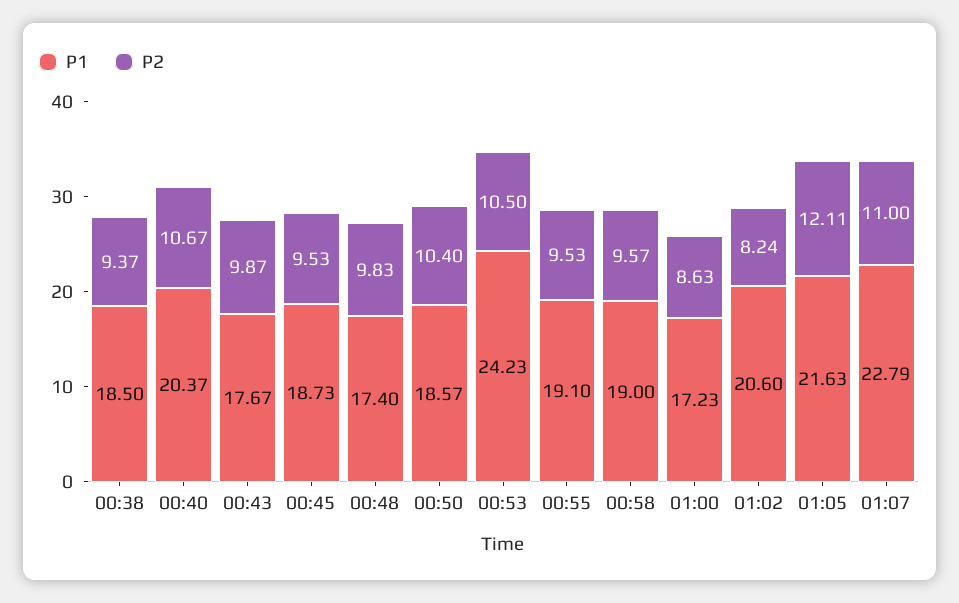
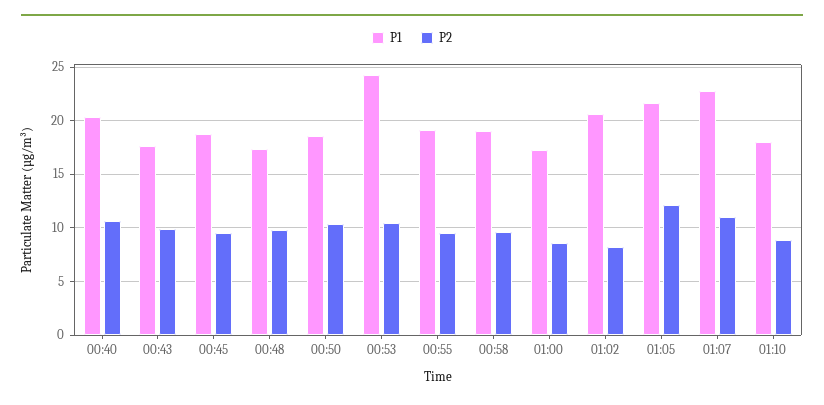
P1, 00:38: 18.5 -> none
P2, 00:38: 9.37 -> none
P1, 01:10: none -> 18
P2, 01:10: none -> 9

